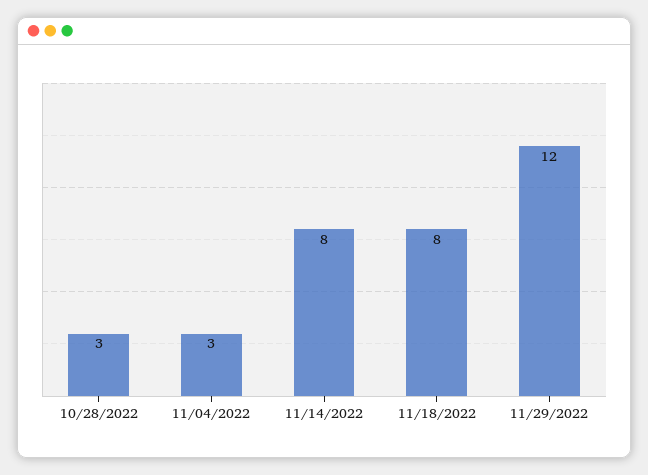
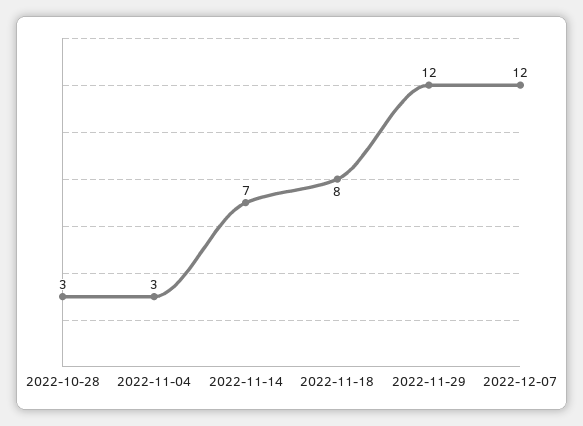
11/14/2022: 8 -> 7
2022-12-07: none -> 12

